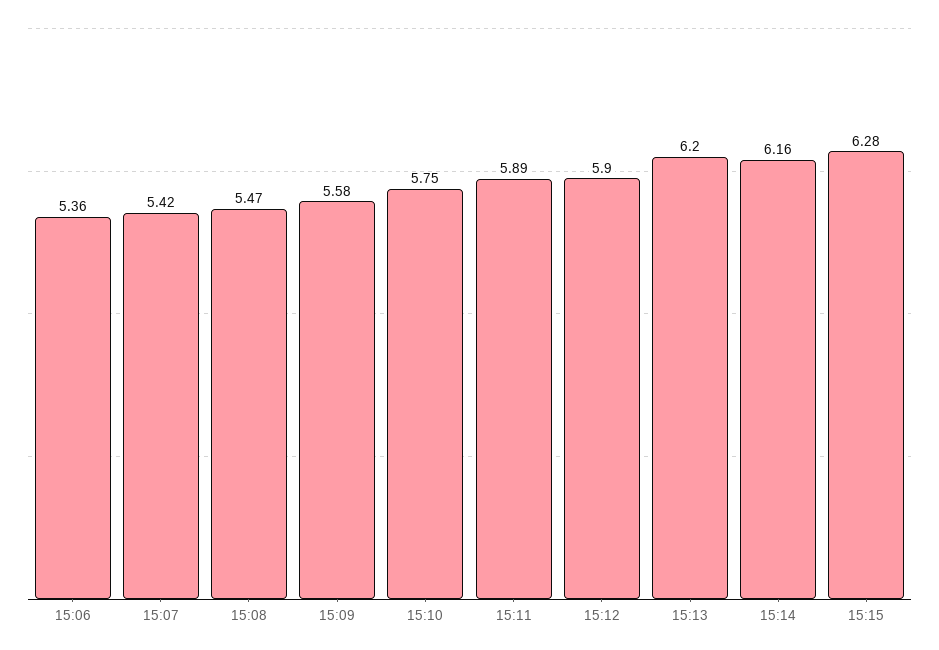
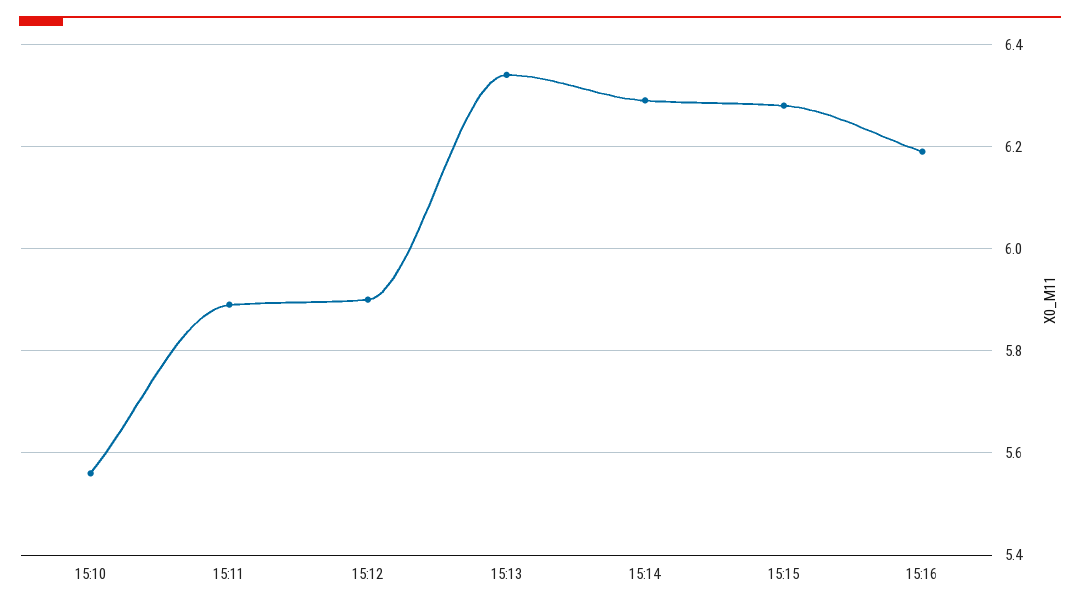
15:06: 5.36 -> none
15:07: 5.42 -> none
15:08: 5.47 -> none
15:09: 5.58 -> none
15:10: 5.75 -> 5.55
15:13: 6.2 -> 6.35
15:14: 6.16 -> 6.3
15:16: none -> 6.2

